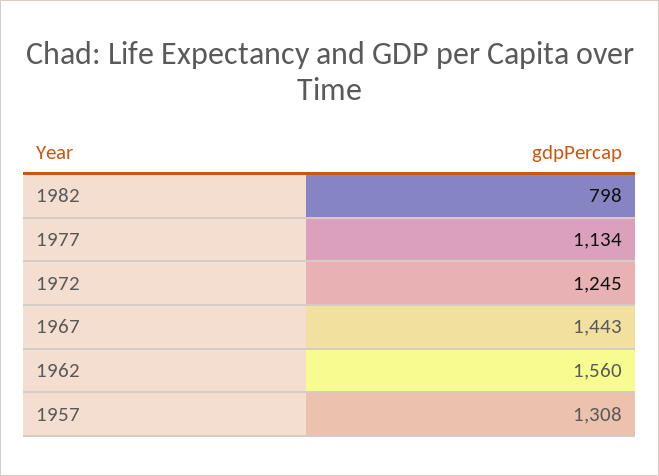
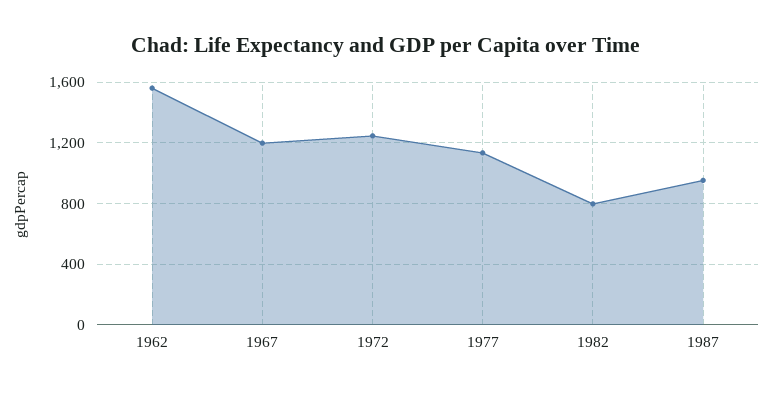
1967: 1443 -> 1200
1957: 1308 -> none
1987: none -> 950

